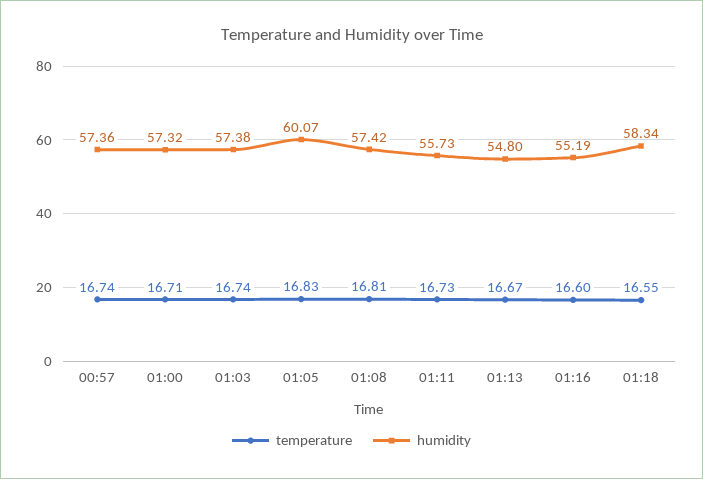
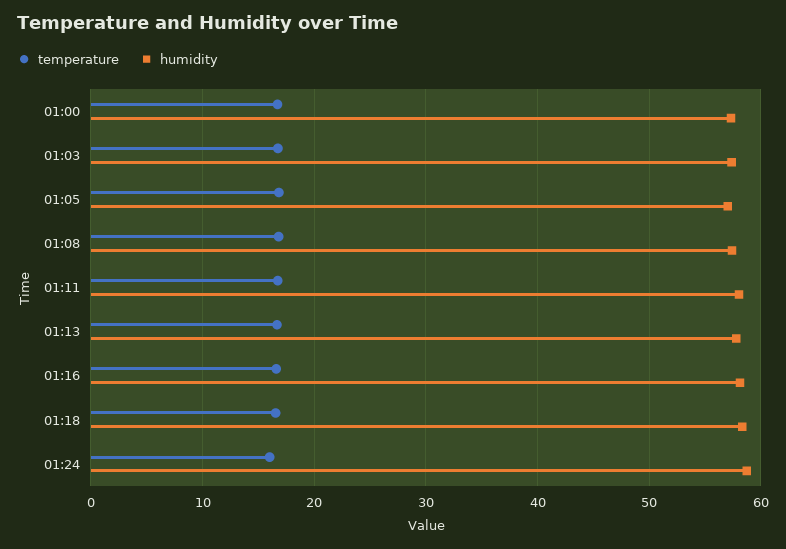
temperature, 00:57: 16.74 -> none
humidity, 00:57: 57.36 -> none
humidity, 01:05: 60.07 -> 57
humidity, 01:11: 55.73 -> 58
humidity, 01:13: 54.8 -> 58
humidity, 01:16: 55.19 -> 58
temperature, 01:24: none -> 16
humidity, 01:24: none -> 59

